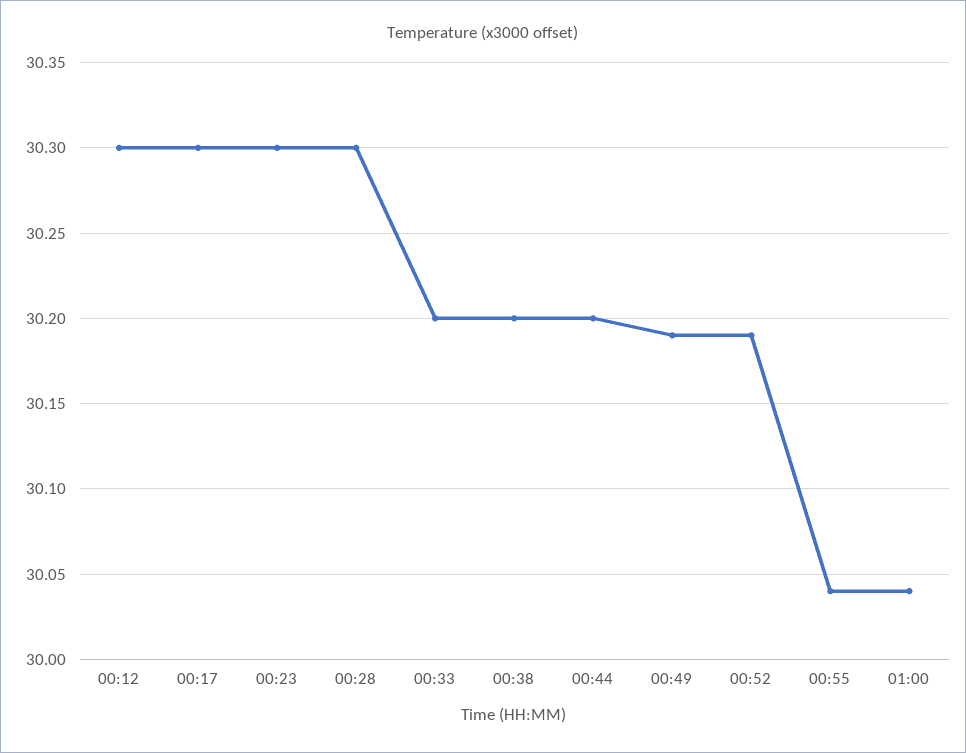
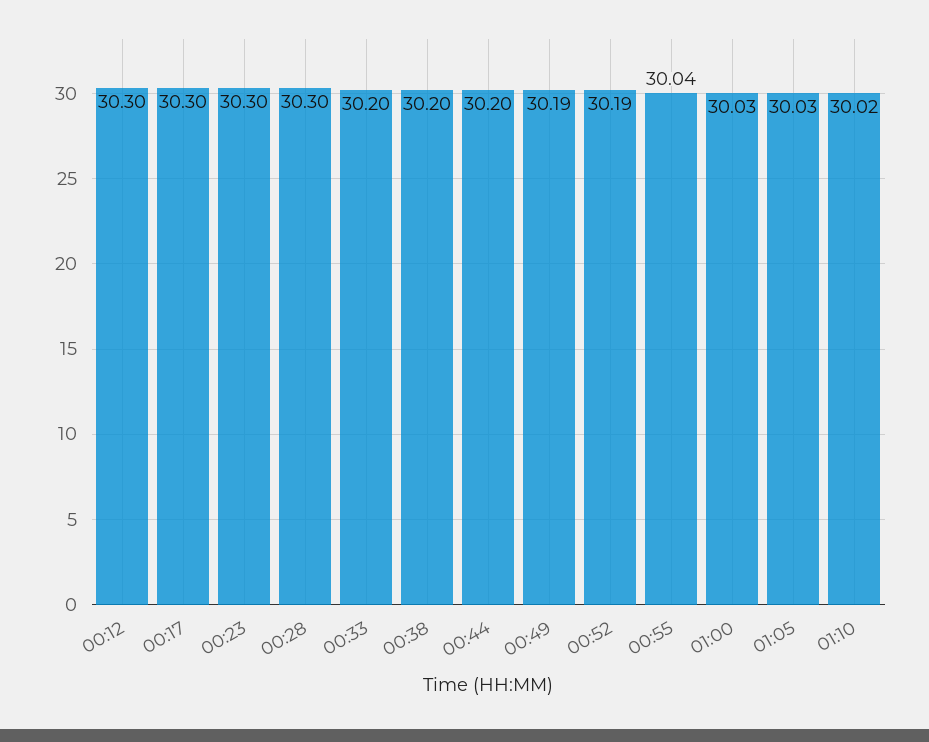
01:00: 30.04 -> 30.03
01:05: none -> 30.03
01:10: none -> 30.02

